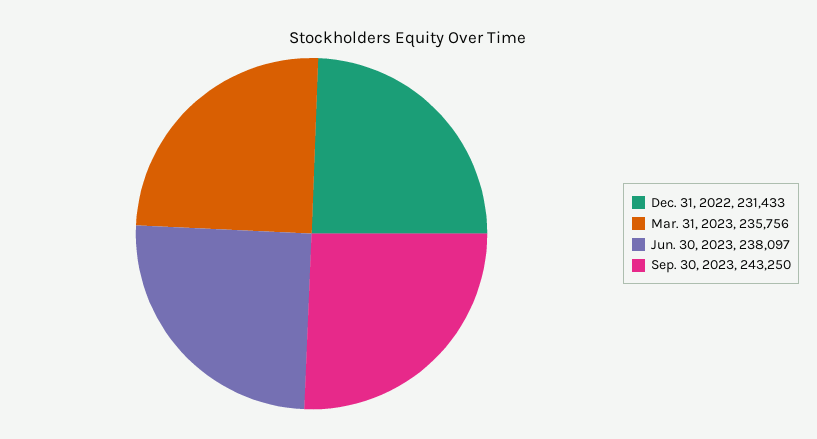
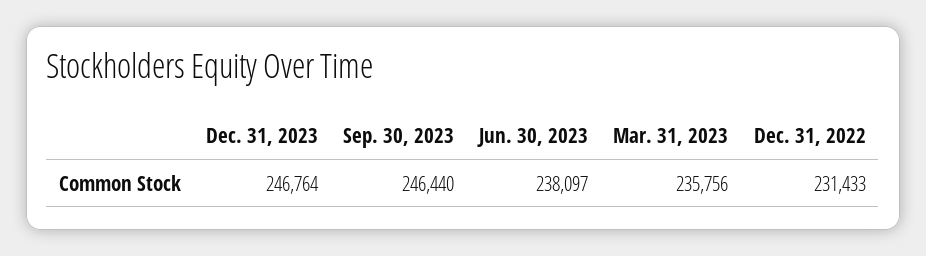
Sep. 30, 2023: 243250 -> 246440
Dec. 31, 2023: none -> 246764

